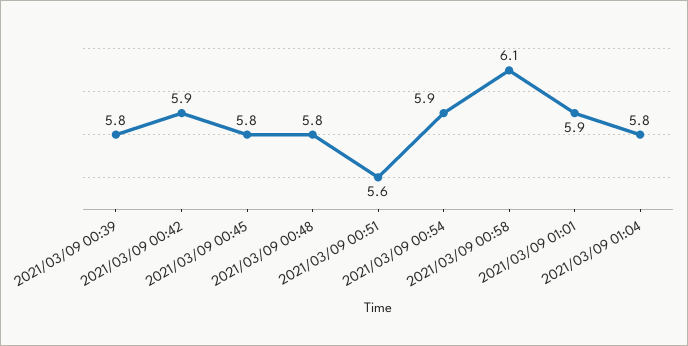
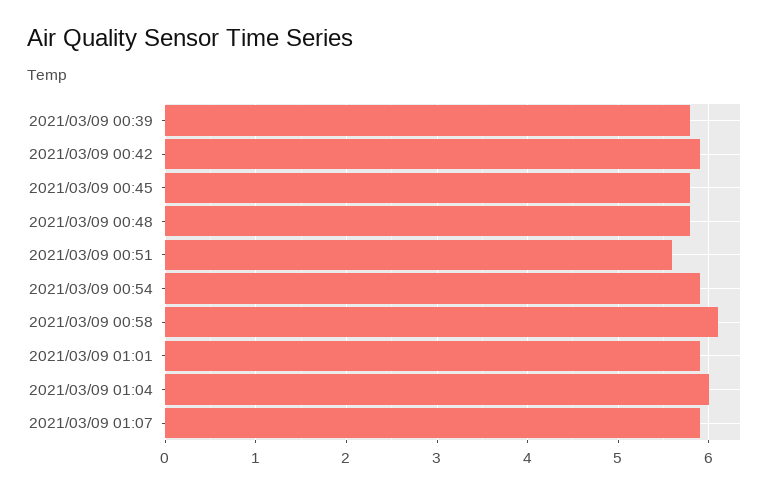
2021/03/09 01:04: 5.8 -> 6
2021/03/09 01:07: none -> 5.9

